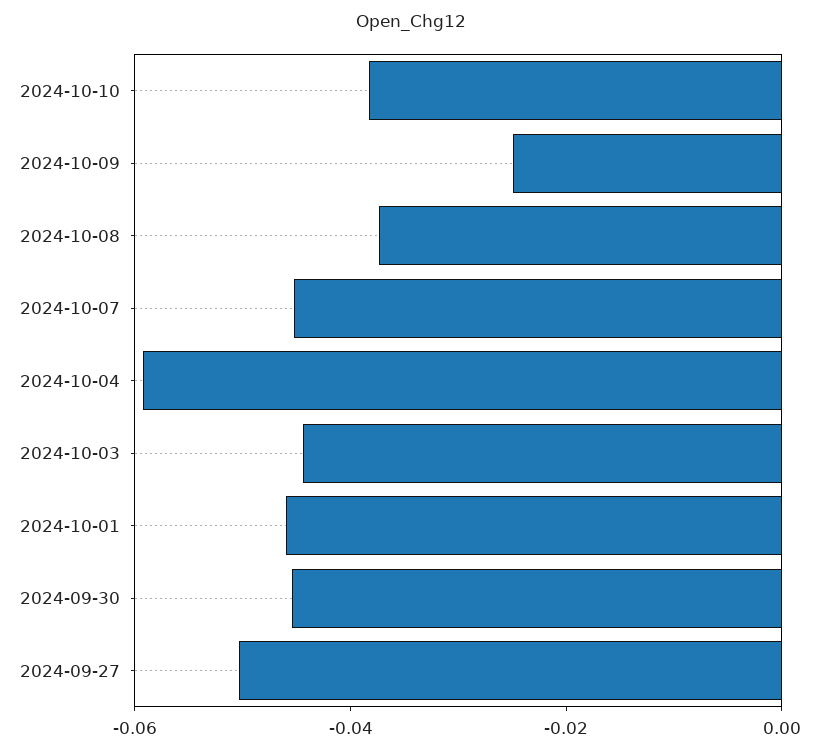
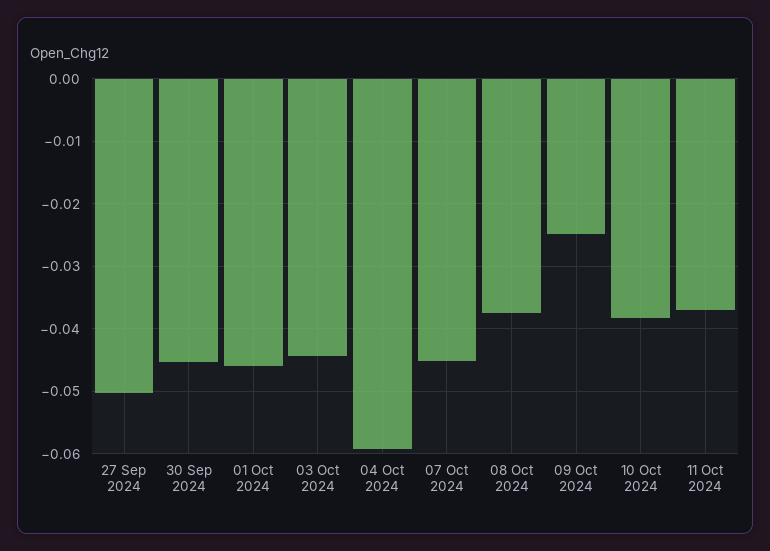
11 Oct 2024: none -> -0.037

